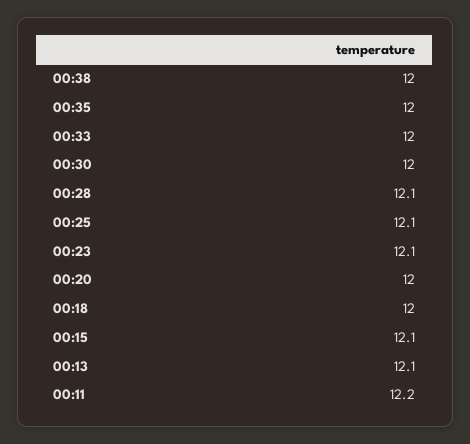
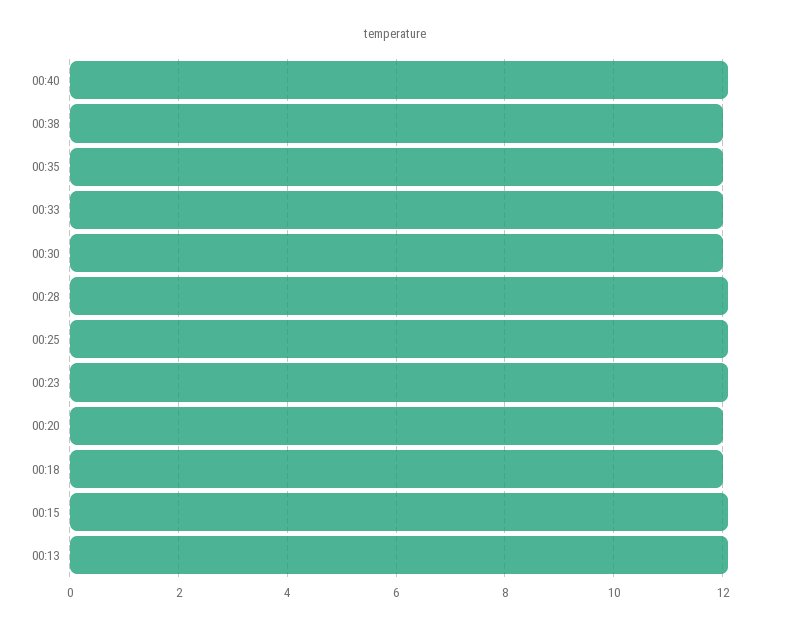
00:11: 12.2 -> none
00:40: none -> 12

